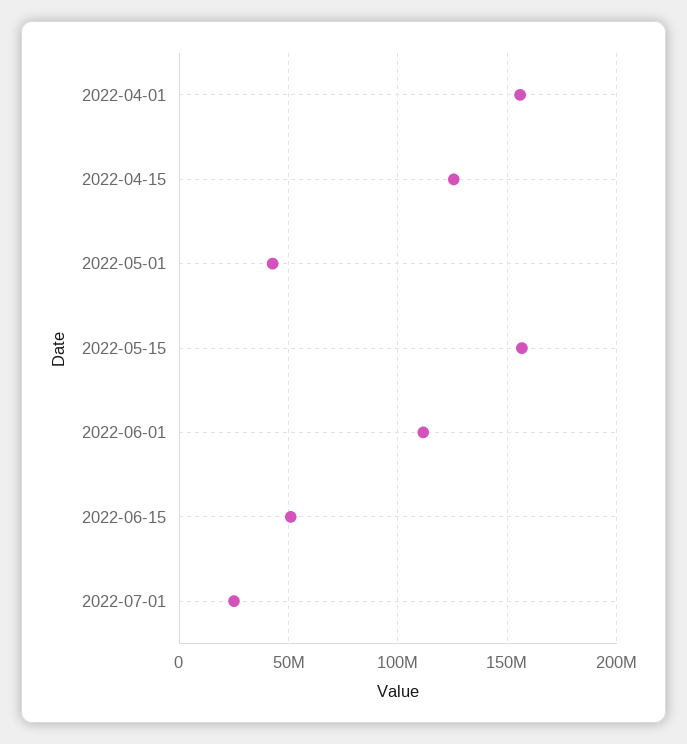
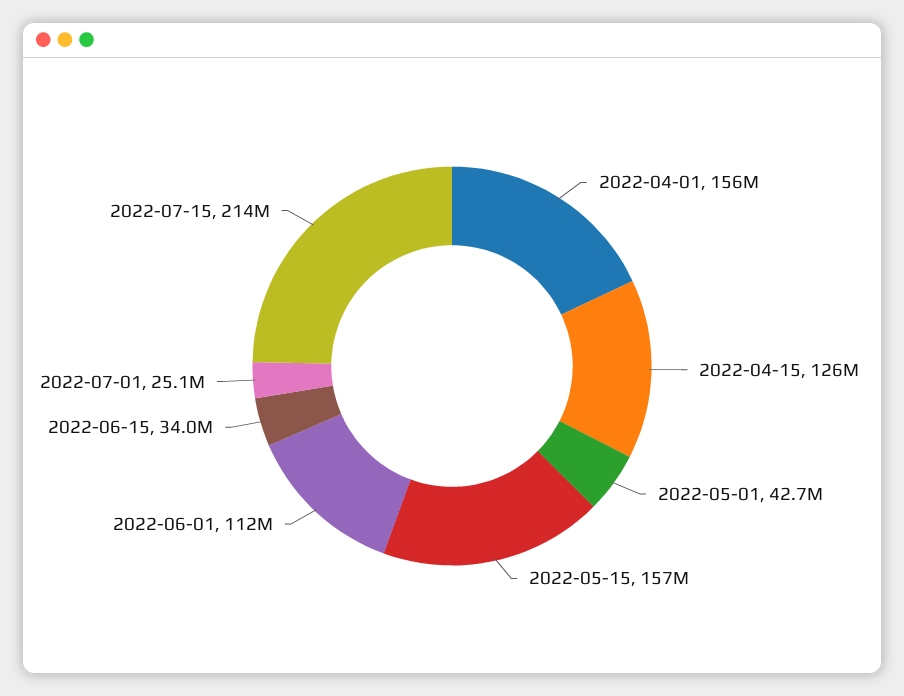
2022-06-15: 50000000 -> 34000000
2022-07-15: none -> 214000000

